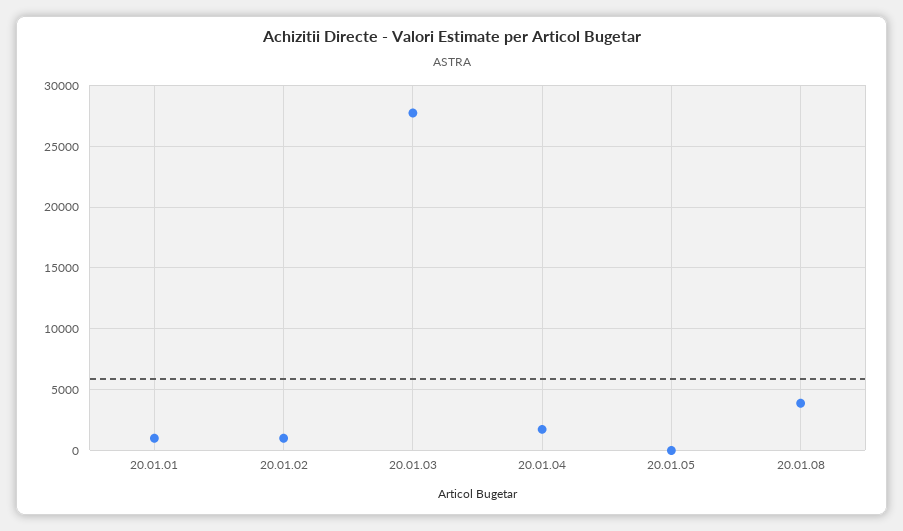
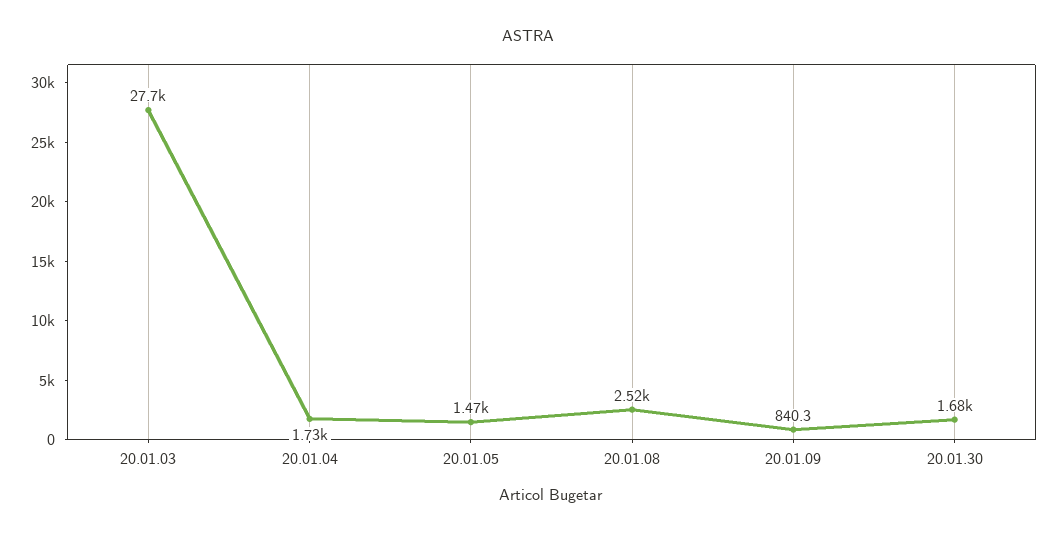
20.01.01: 1000 -> none
20.01.02: 1000 -> none
20.01.05: 0 -> 1470
20.01.08: 4000 -> 2520
20.01.09: none -> 840.3
20.01.30: none -> 1680

